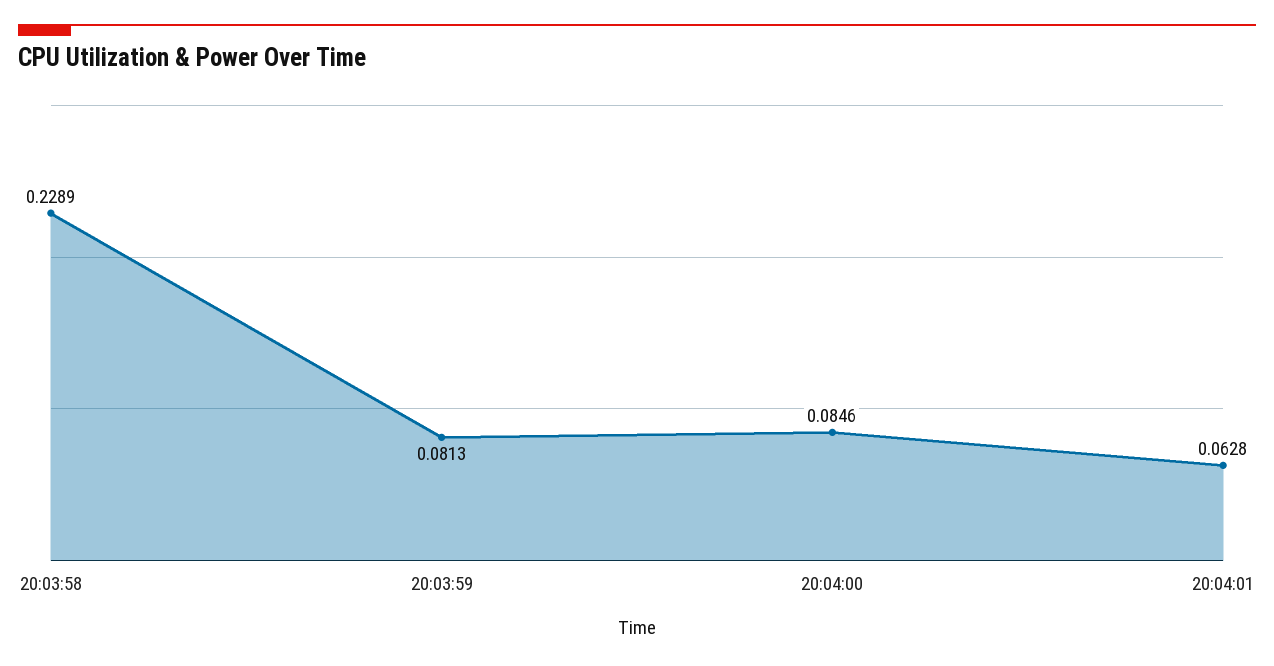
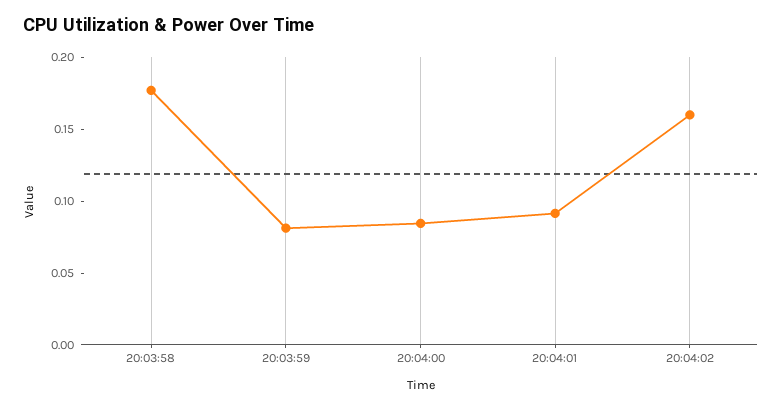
20:03:58: 0.2289 -> 0.18
20:04:01: 0.0628 -> 0.09
20:04:02: none -> 0.16

